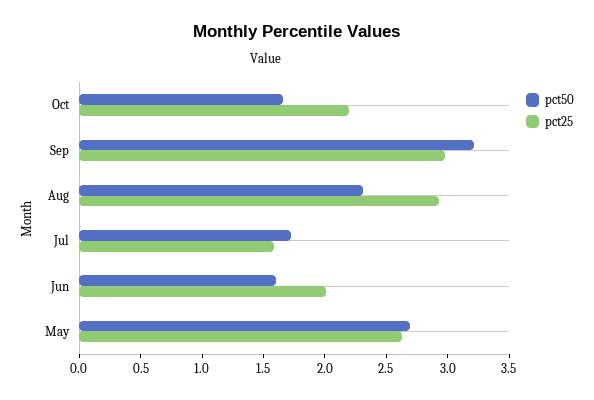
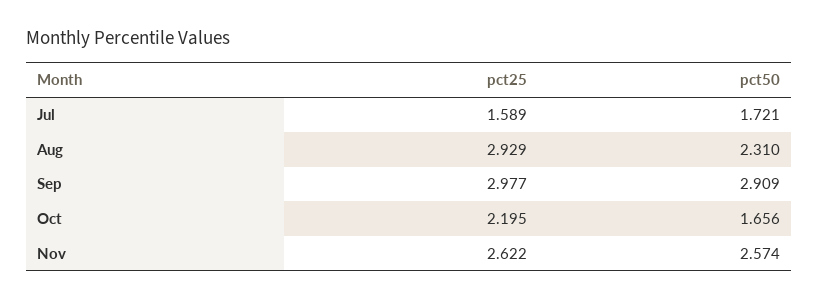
pct50, Sep: 3.2 -> 2.909
pct50, Jun: 1.6 -> none
pct25, Jun: 2 -> none
pct50, May: 2.7 -> none
pct25, May: 2.6 -> none
pct25, Nov: none -> 2.622
pct50, Nov: none -> 2.574

